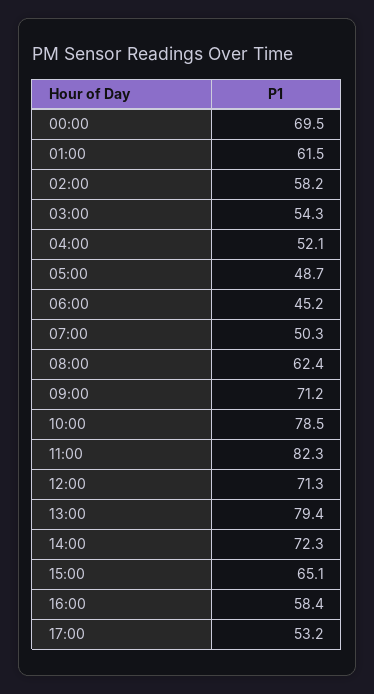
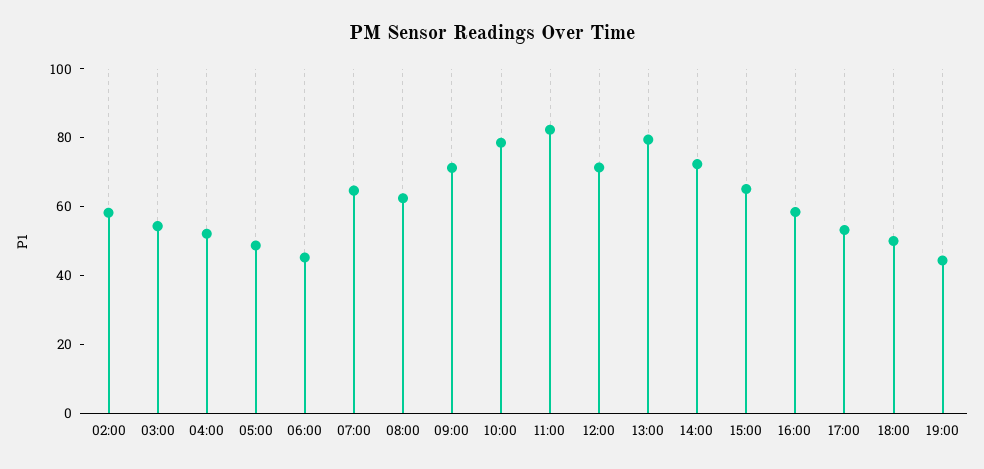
00:00: 69.5 -> none
01:00: 61.5 -> none
07:00: 50.3 -> 65
18:00: none -> 50
19:00: none -> 45

